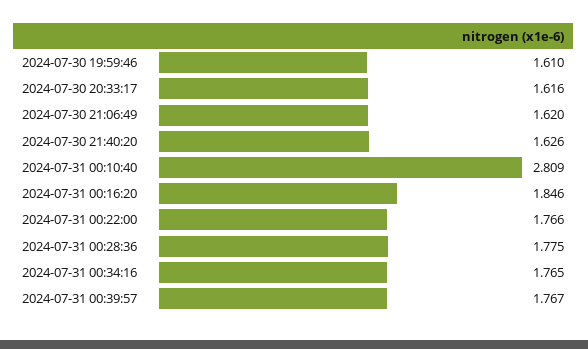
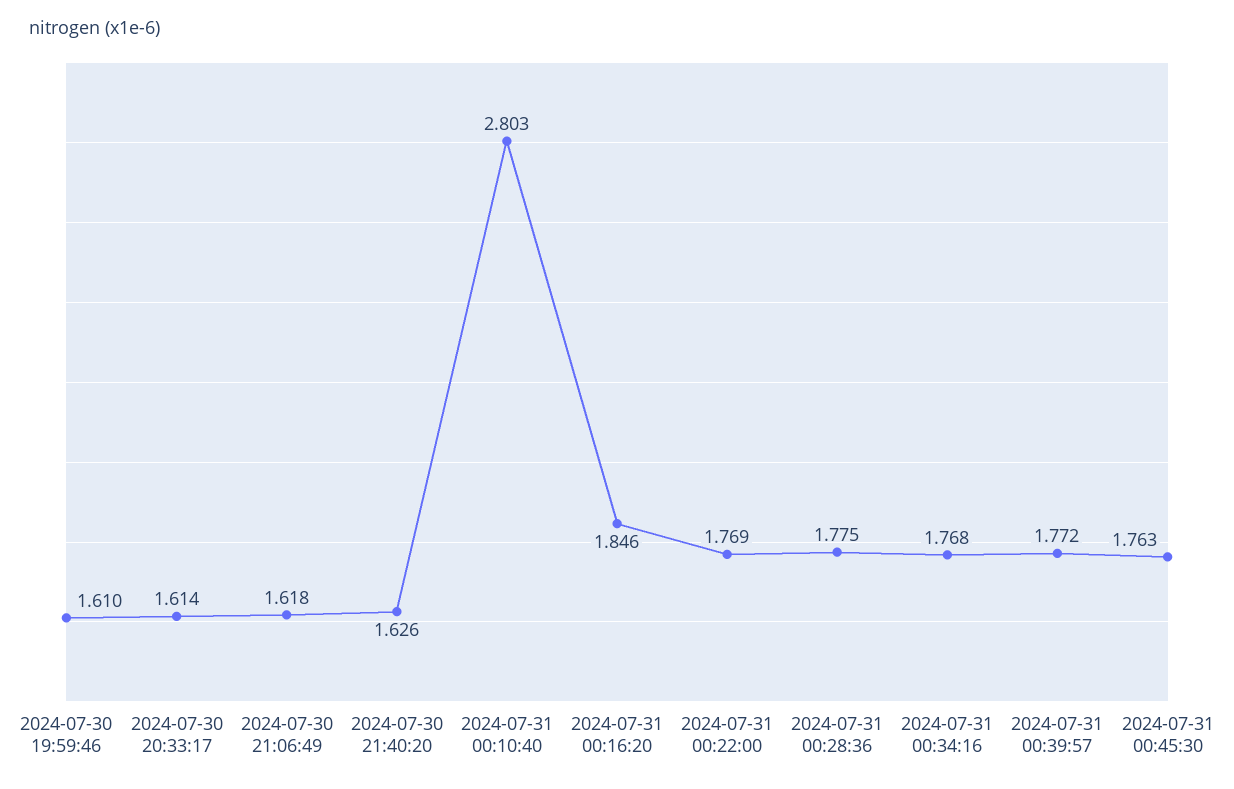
2024-07-30 20:33:17: 1.616 -> 1.614
2024-07-30 21:06:49: 1.62 -> 1.618
2024-07-31 00:10:40: 2.809 -> 2.803
2024-07-31 00:22:00: 1.766 -> 1.769
2024-07-31 00:34:16: 1.765 -> 1.768
2024-07-31 00:39:57: 1.767 -> 1.772
2024-07-31 00:45:30: none -> 1.763

